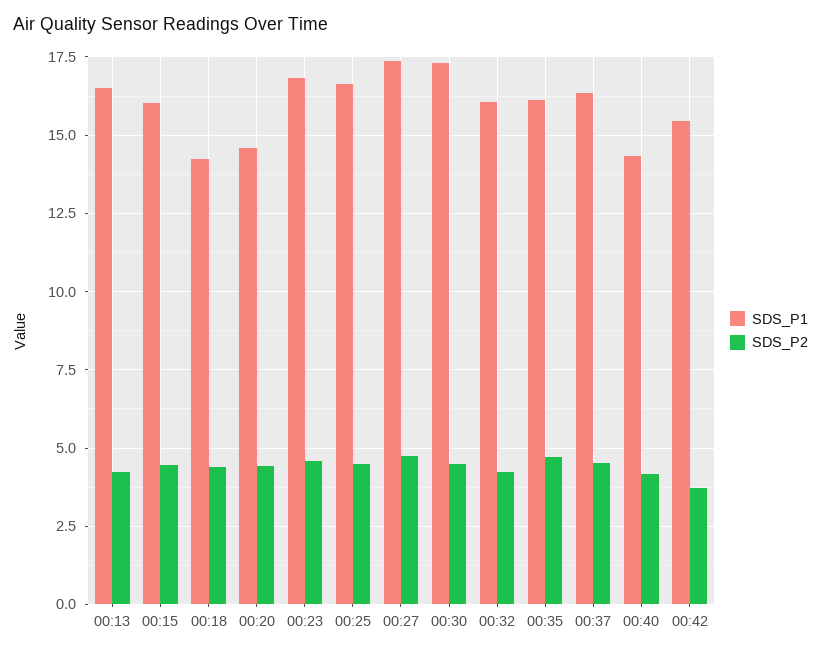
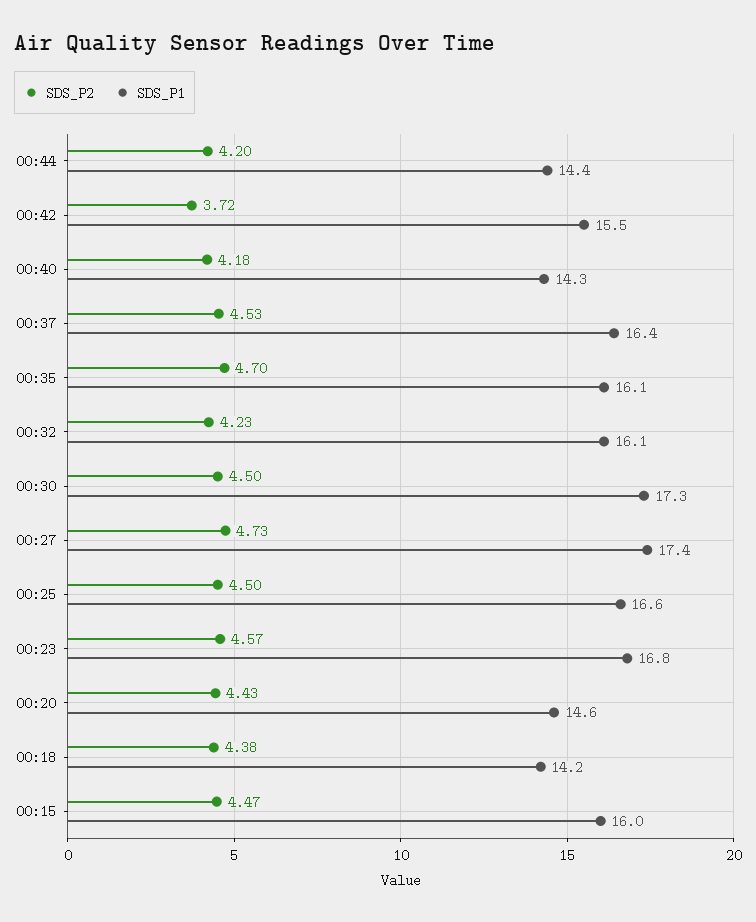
SDS_P1, 00:13: 16.5 -> none
SDS_P2, 00:13: 4.25 -> none
SDS_P2, 00:44: none -> 4.2
SDS_P1, 00:44: none -> 14.4

